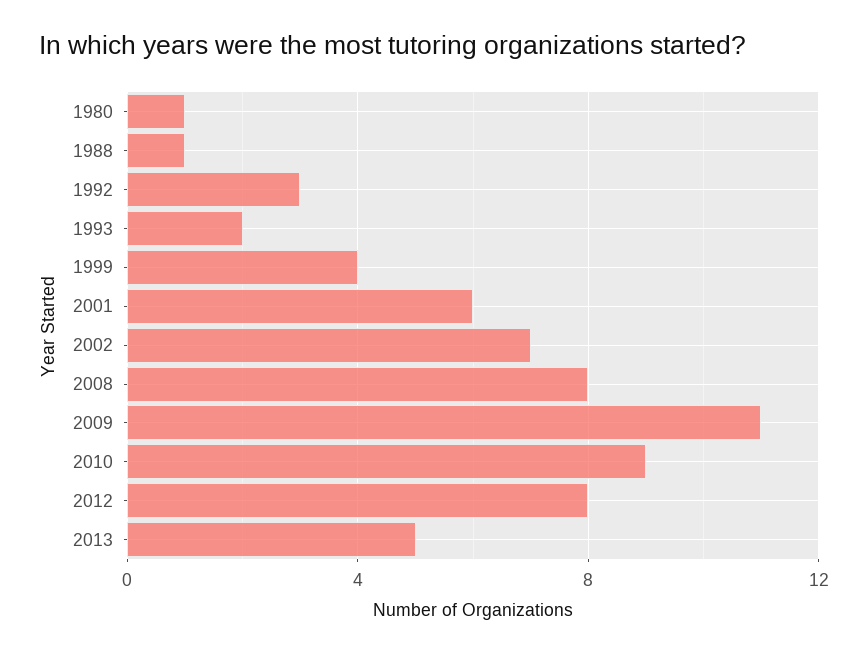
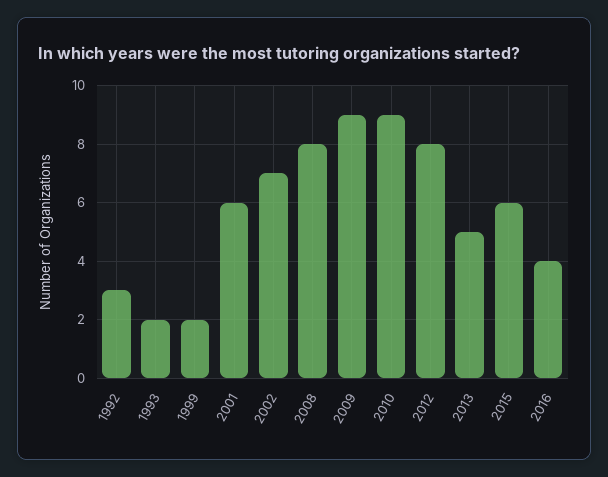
1980: 1 -> none
1988: 1 -> none
1999: 4 -> 2
2009: 11 -> 9
2015: none -> 6
2016: none -> 4

